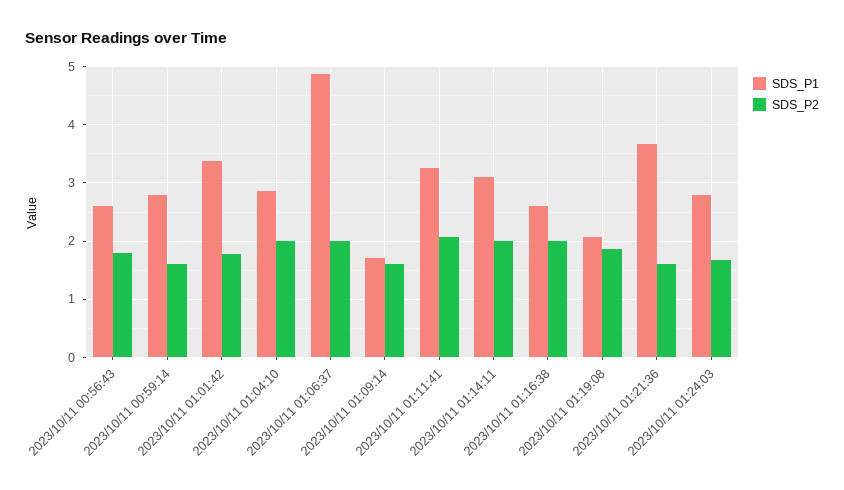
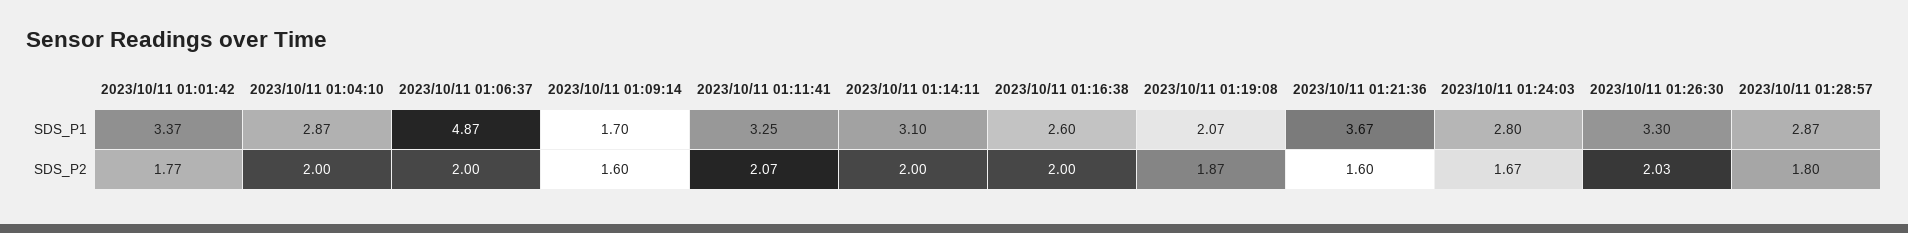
SDS_P1, 2023/10/11 00:56:43: 2.6 -> none
SDS_P2, 2023/10/11 00:56:43: 1.8 -> none
SDS_P1, 2023/10/11 00:59:14: 2.8 -> none
SDS_P2, 2023/10/11 00:59:14: 1.6 -> none
SDS_P1, 2023/10/11 01:26:30: none -> 3.3
SDS_P1, 2023/10/11 01:28:57: none -> 2.87
SDS_P2, 2023/10/11 01:26:30: none -> 2.03
SDS_P2, 2023/10/11 01:28:57: none -> 1.8

